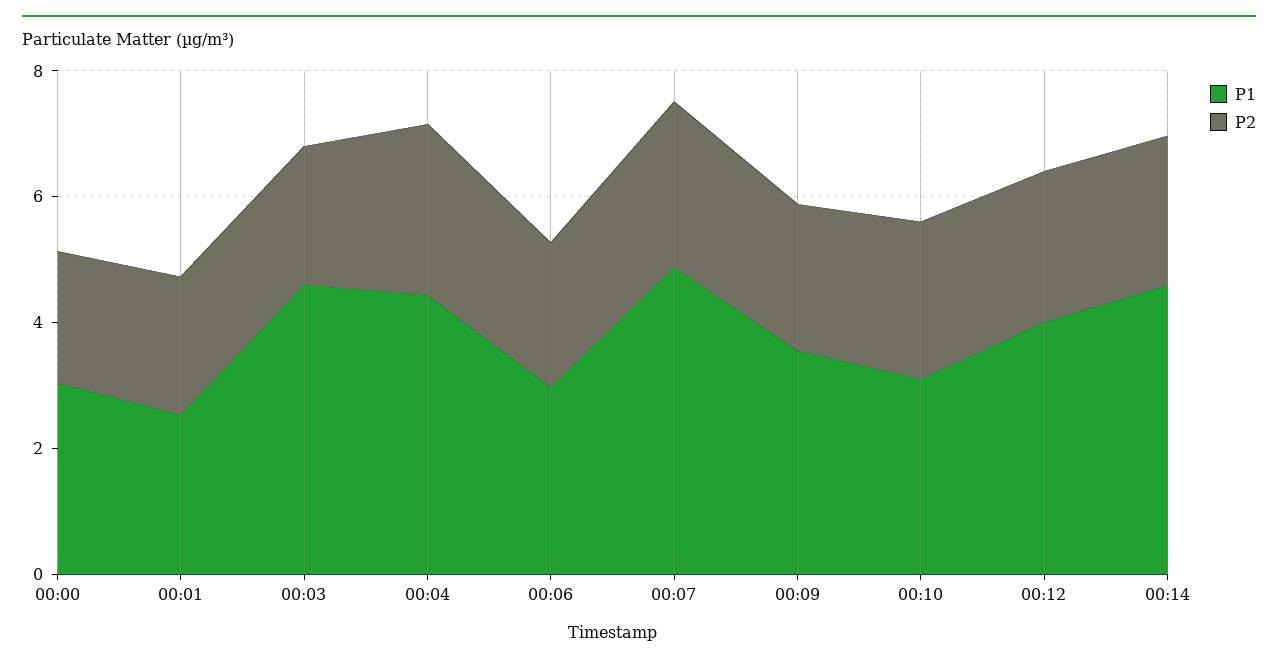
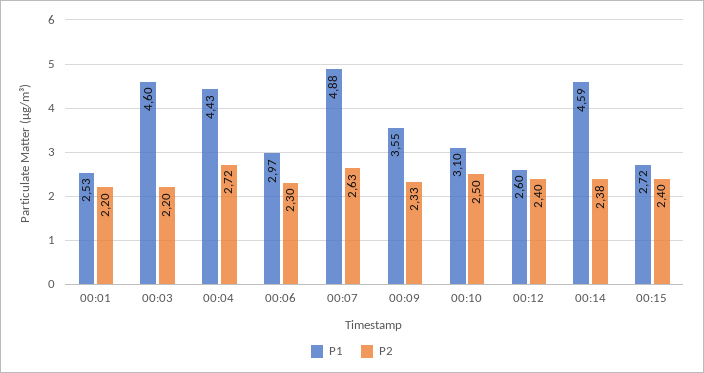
P1, 00:00: 3 -> none
P2, 00:00: 2 -> none
P1, 00:12: 4 -> 2.6
P1, 00:15: none -> 2.72
P2, 00:15: none -> 2.4

